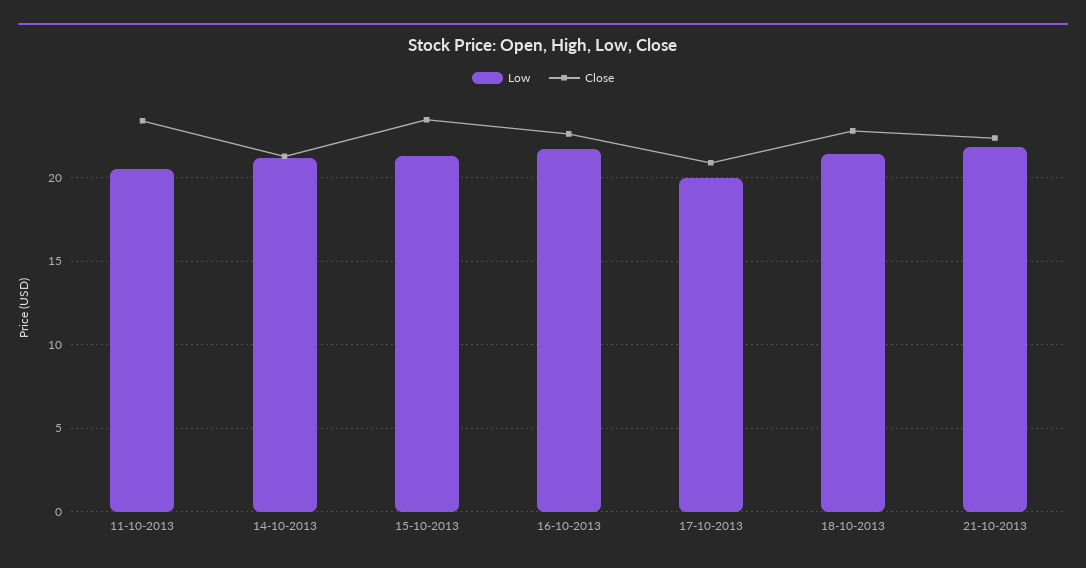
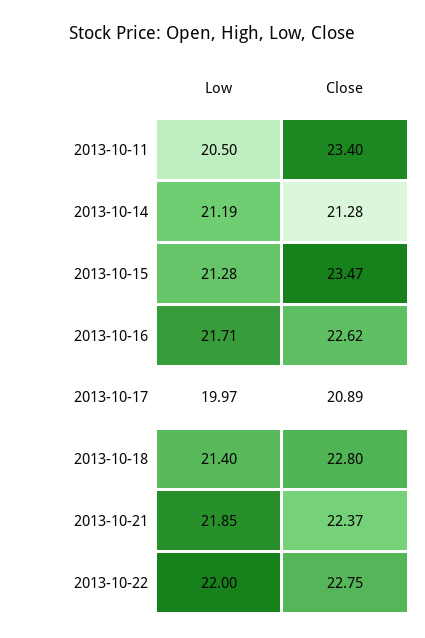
Low, 2013-10-22: none -> 22
Close, 2013-10-22: none -> 22.75

